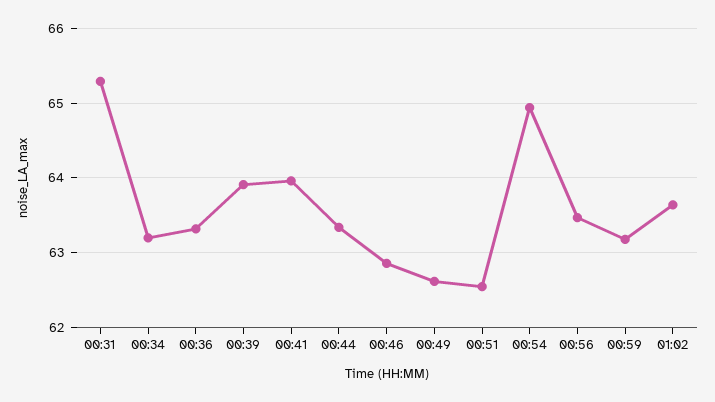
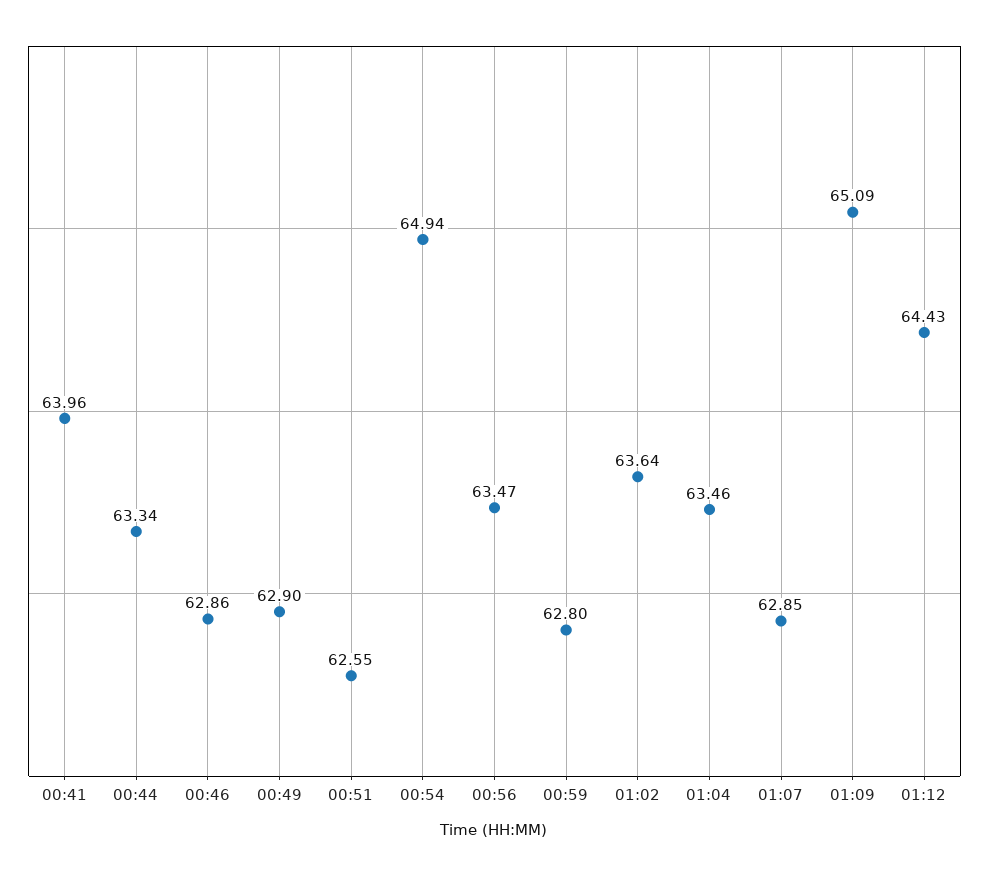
00:31: 65.3 -> none
00:34: 63.2 -> none
00:36: 63.3 -> none
00:39: 63.9 -> none
00:49: 62.6 -> 62.9
00:59: 63.2 -> 62.8
01:04: none -> 63.46
01:07: none -> 62.85
01:09: none -> 65.09
01:12: none -> 64.43

